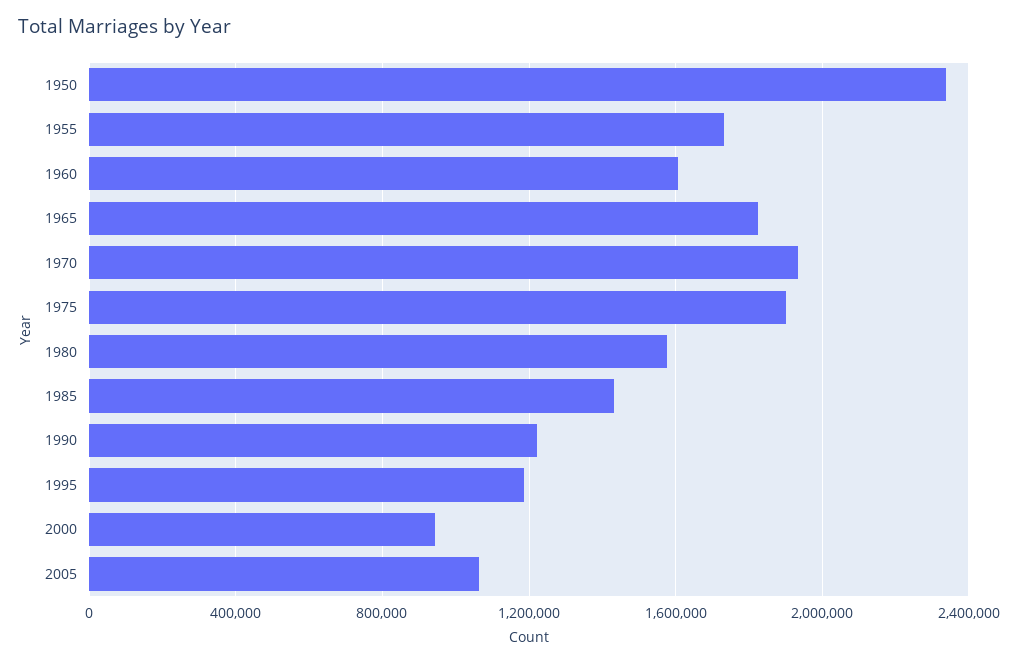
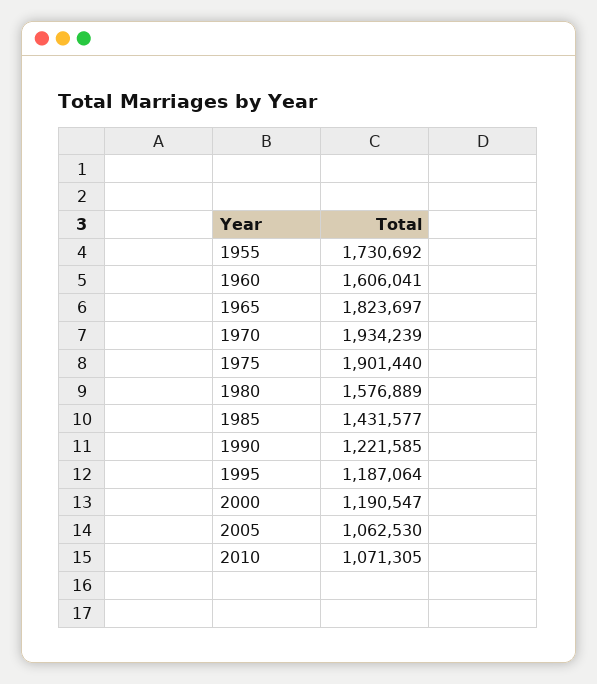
1950: 2350000 -> none
2000: 950000 -> 1190547
2010: none -> 1071305

